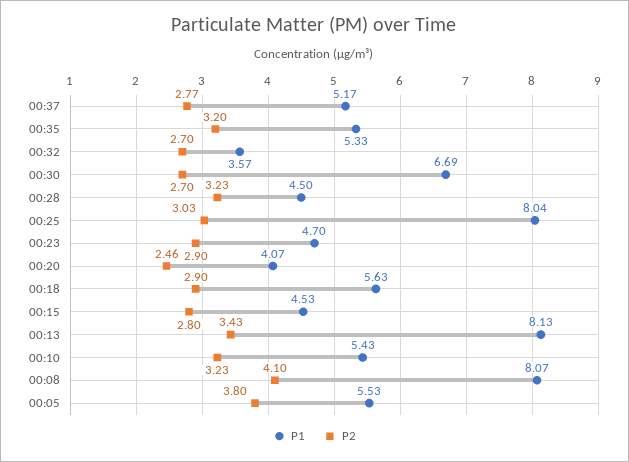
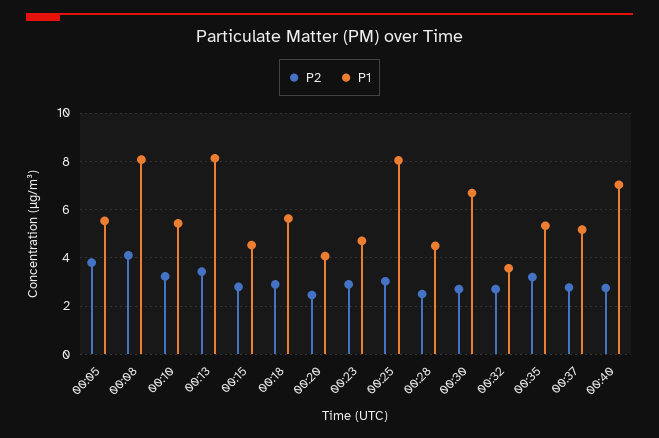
P2, 00:28: 3.23 -> 2.5
P2, 00:40: none -> 2.75
P1, 00:40: none -> 7

